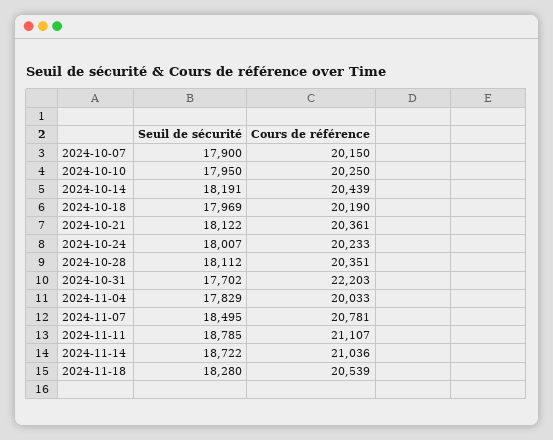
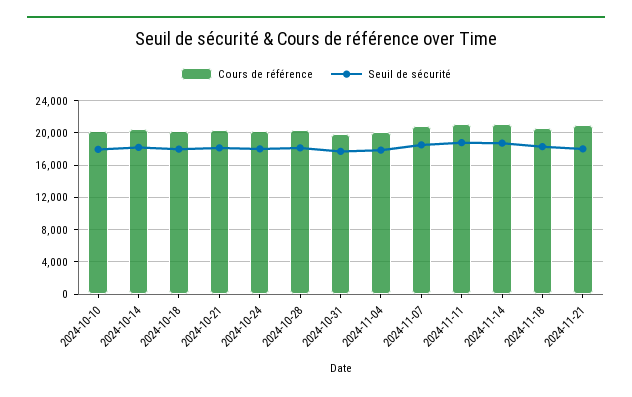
Seuil de sécurité, 2024-10-07: 17900 -> none
Cours de référence, 2024-10-07: 20150 -> none
Cours de référence, 2024-10-31: 22203 -> 20000
Cours de référence, 2024-11-21: none -> 21000
Seuil de sécurité, 2024-11-21: none -> 18000

